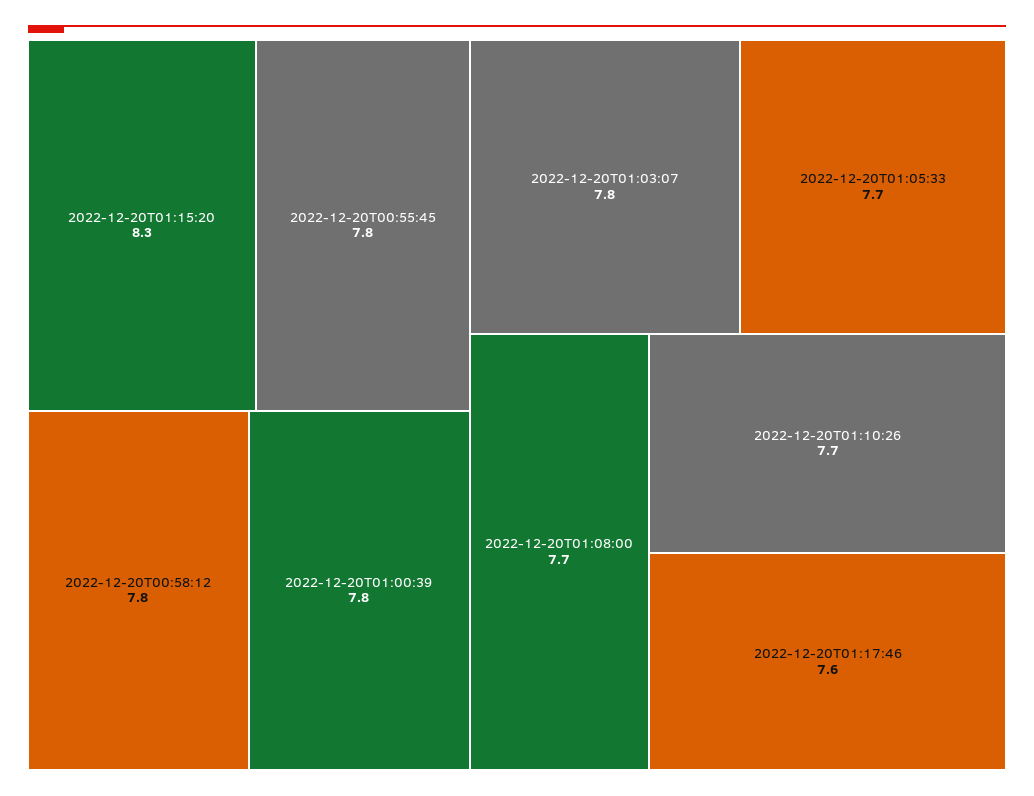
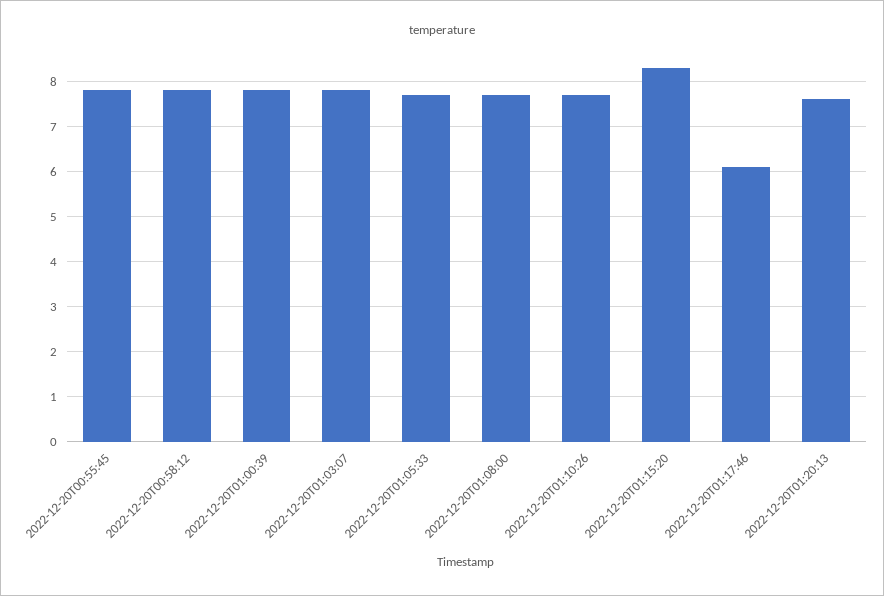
2022-12-20T01:17:46: 7.6 -> 6
2022-12-20T01:20:13: none -> 7.5

